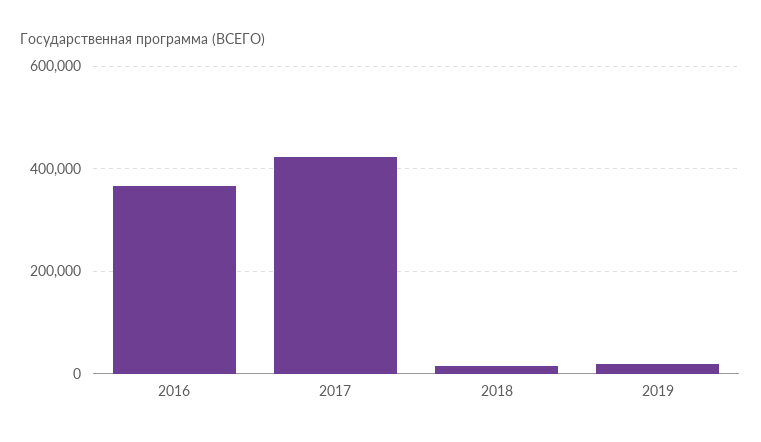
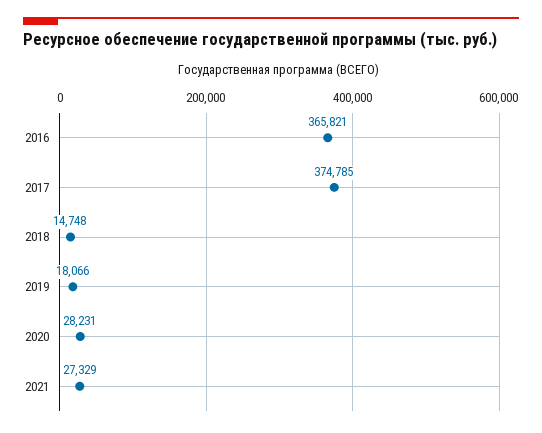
2017: 420000 -> 374785
2020: none -> 28231
2021: none -> 27329

